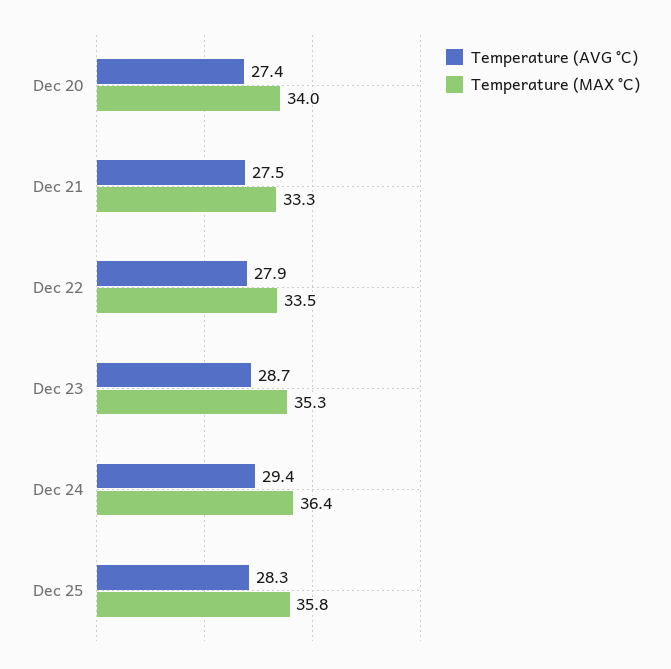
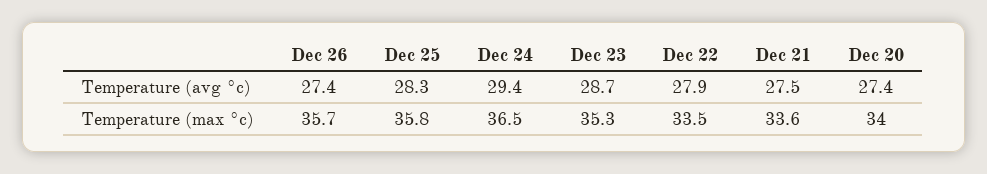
Temperature (MAX °C), Dec 21: 33.3 -> 33.6
Temperature (MAX °C), Dec 24: 36.4 -> 36.5
Temperature (AVG °C), Dec 26: none -> 27.4
Temperature (MAX °C), Dec 26: none -> 35.7

